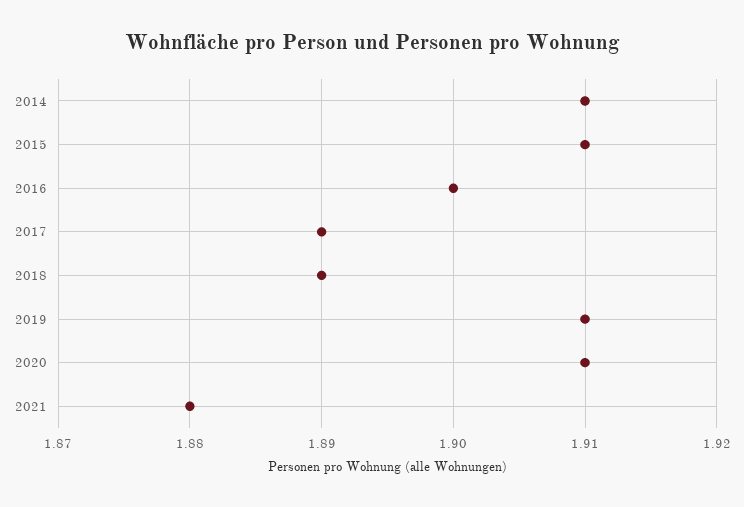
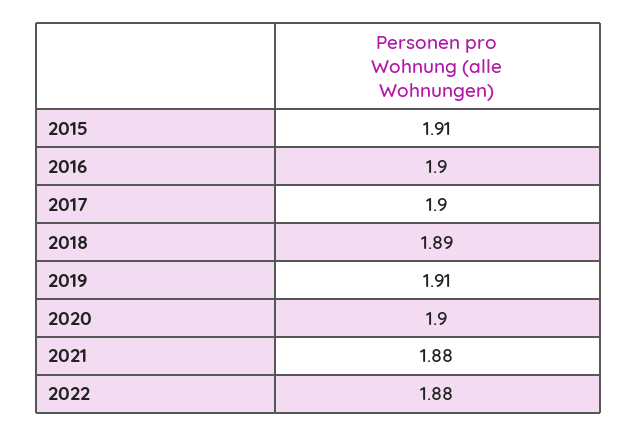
2014: 1.91 -> none
2017: 1.89 -> 1.9
2020: 1.91 -> 1.9
2022: none -> 1.88

